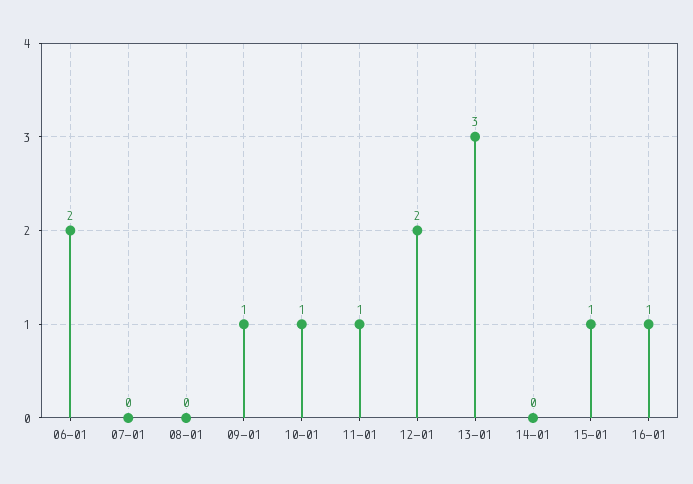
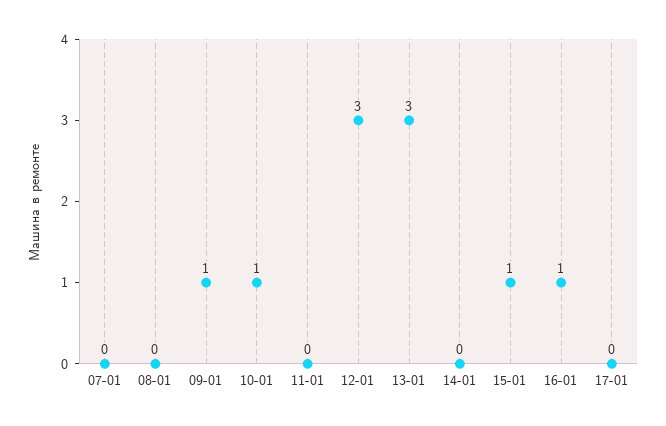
06-01: 2 -> none
11-01: 1 -> 0
12-01: 2 -> 3
17-01: none -> 0

